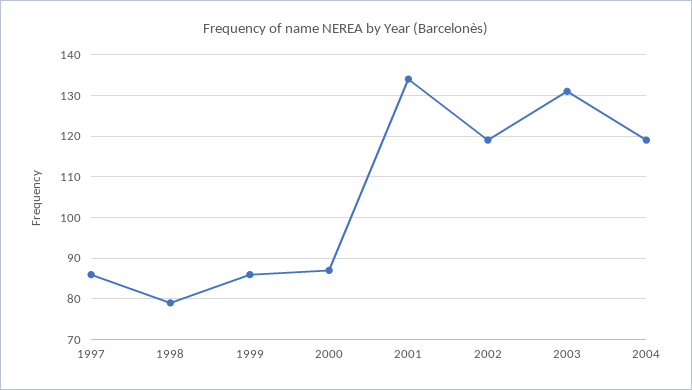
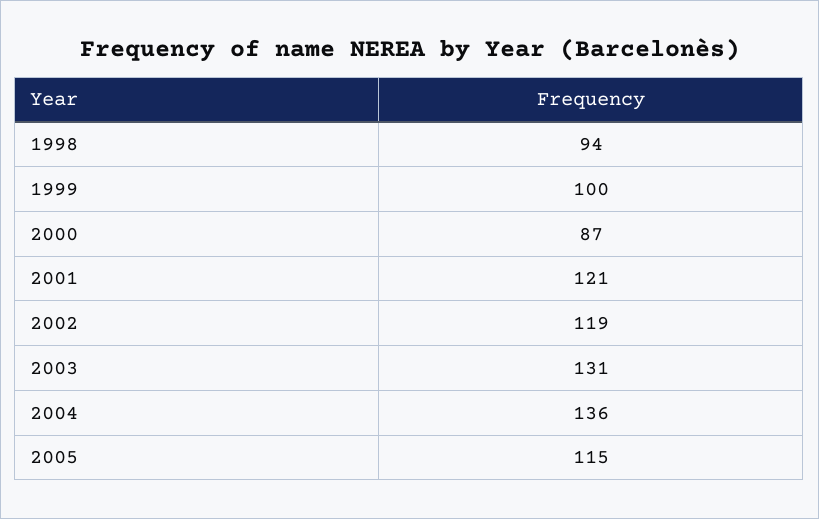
1997: 85 -> none
1998: 80 -> 94
1999: 85 -> 100
2001: 135 -> 121
2004: 120 -> 136
2005: none -> 115

